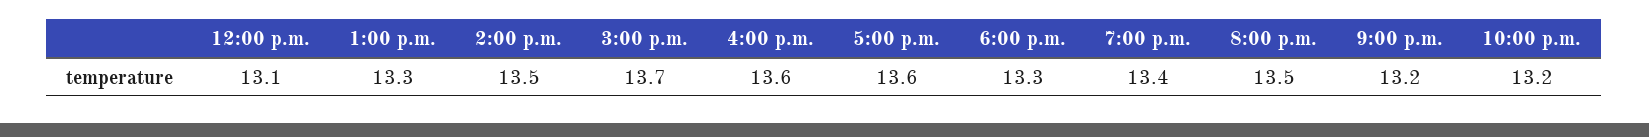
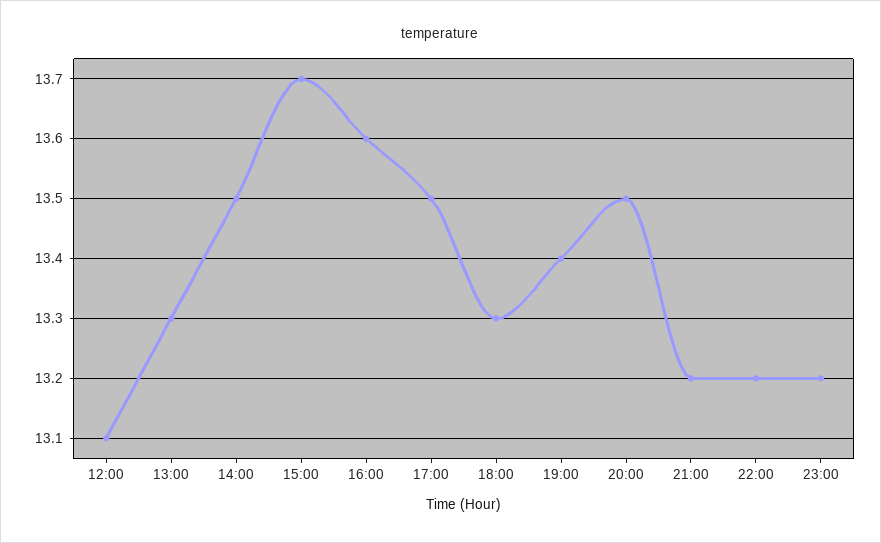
5:00 p.m.: 13.6 -> 13.5
23:00: none -> 13.2

